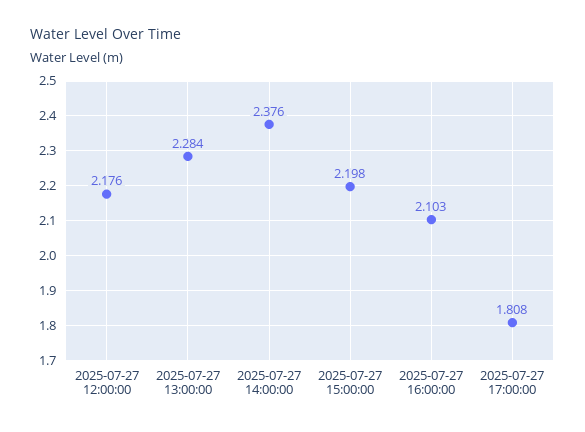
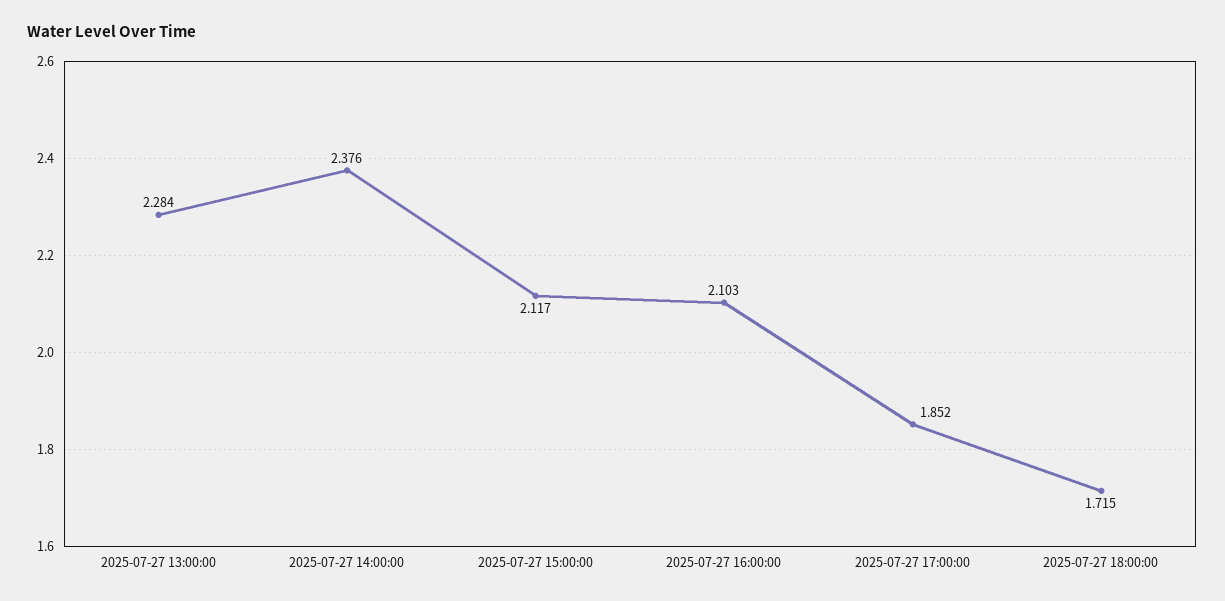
2025-07-27 12:00:00: 2.176 -> none
2025-07-27 15:00:00: 2.198 -> 2.117
2025-07-27 17:00:00: 1.808 -> 1.852
2025-07-27 18:00:00: none -> 1.715

